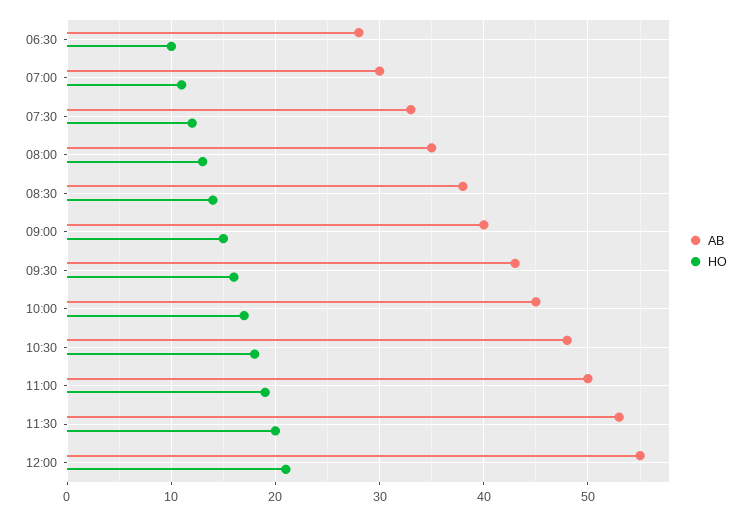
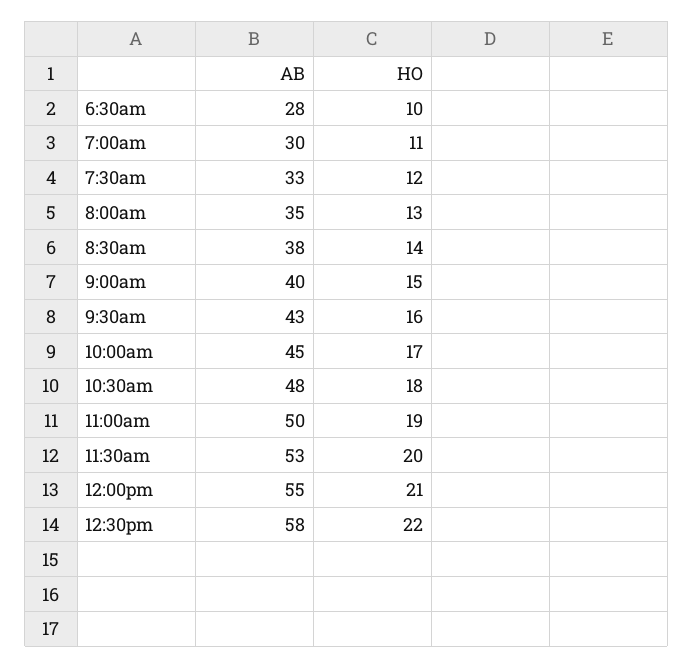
AB, 12:30pm: none -> 58
HO, 12:30pm: none -> 22

